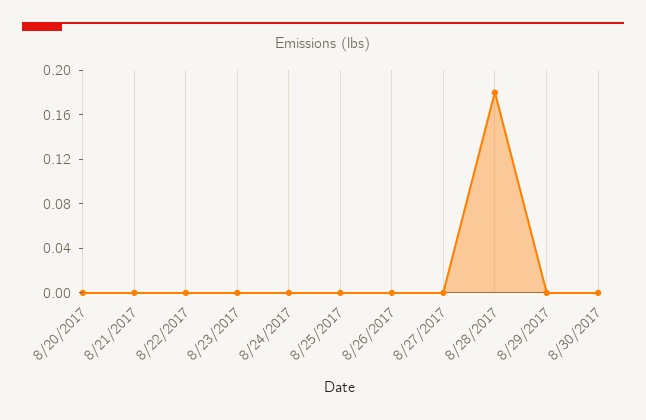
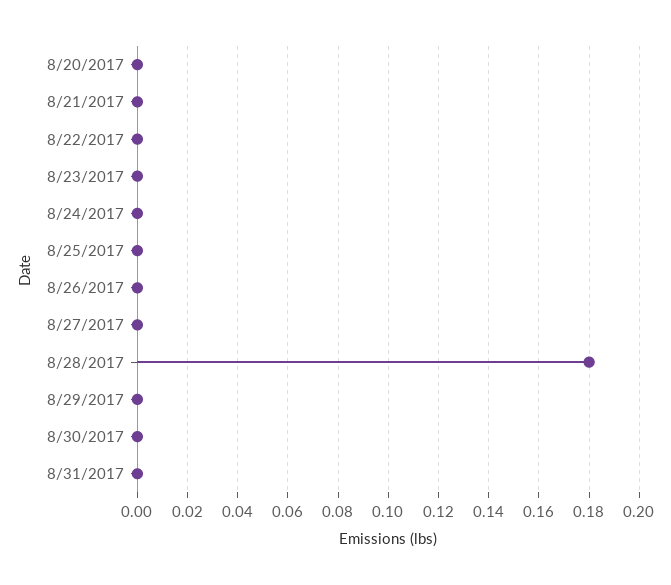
8/31/2017: none -> 0

